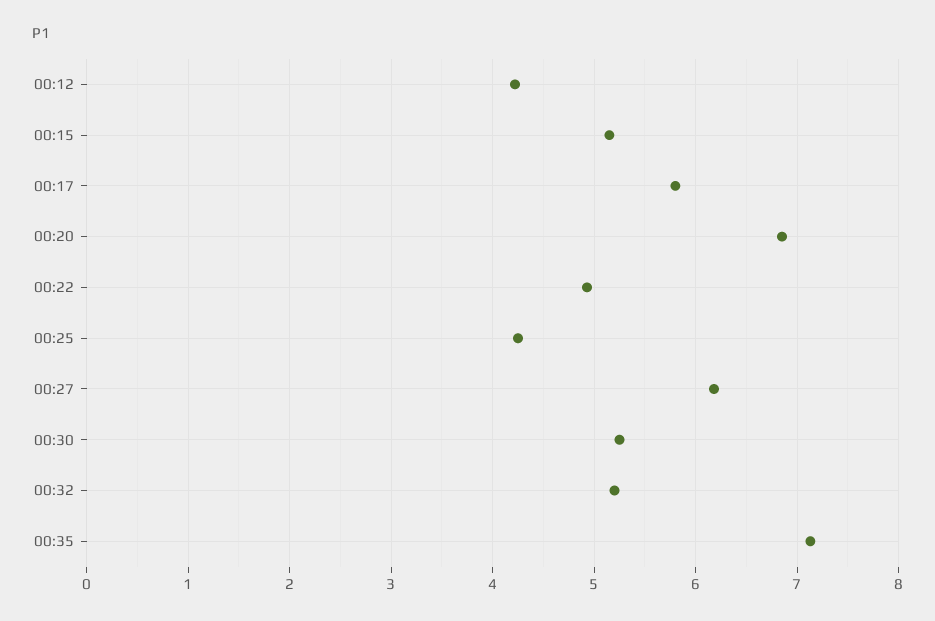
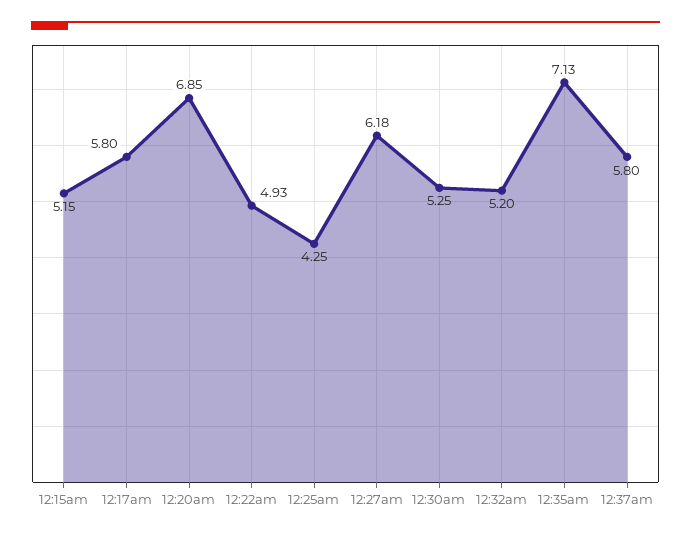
00:12: 4.2 -> none
12:37am: none -> 5.8

